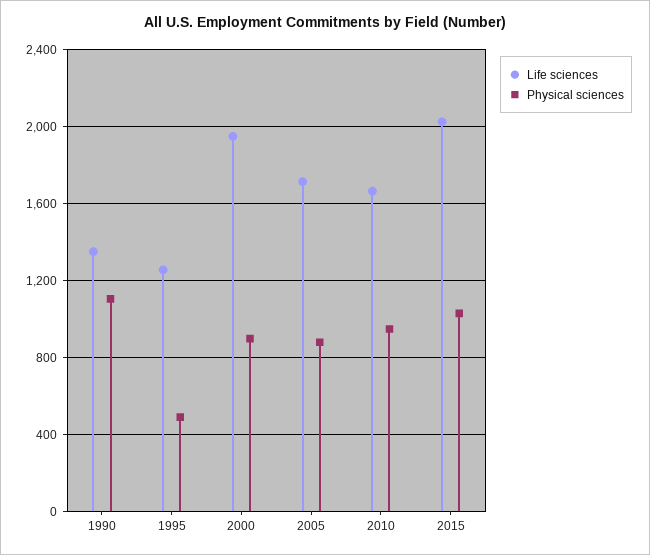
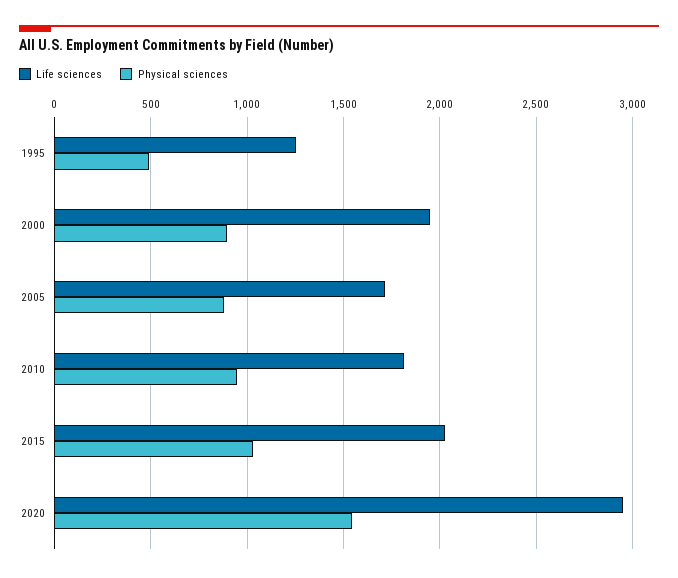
Life sciences, 1990: 1350 -> none
Physical sciences, 1990: 1100 -> none
Life sciences, 2010: 1650 -> 1800
Life sciences, 2020: none -> 2950
Physical sciences, 2020: none -> 1550

